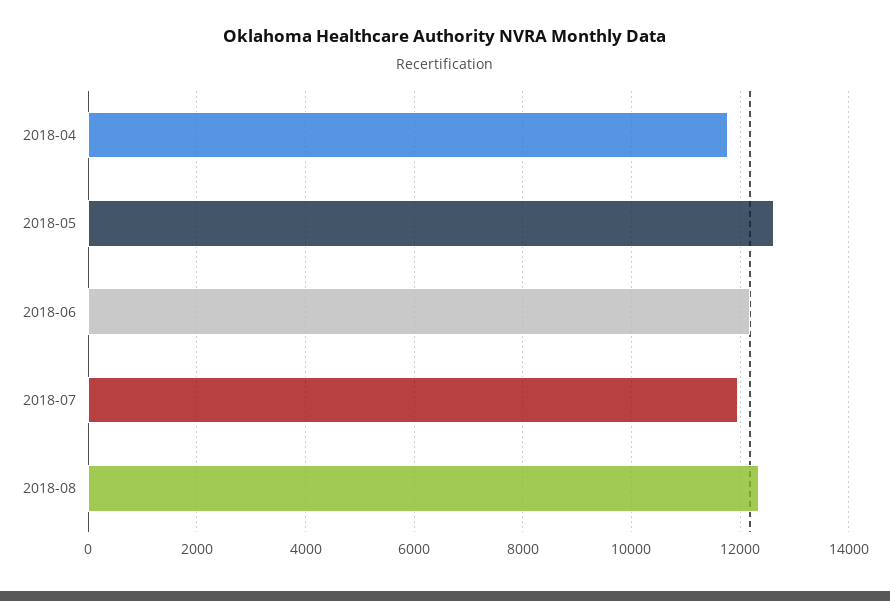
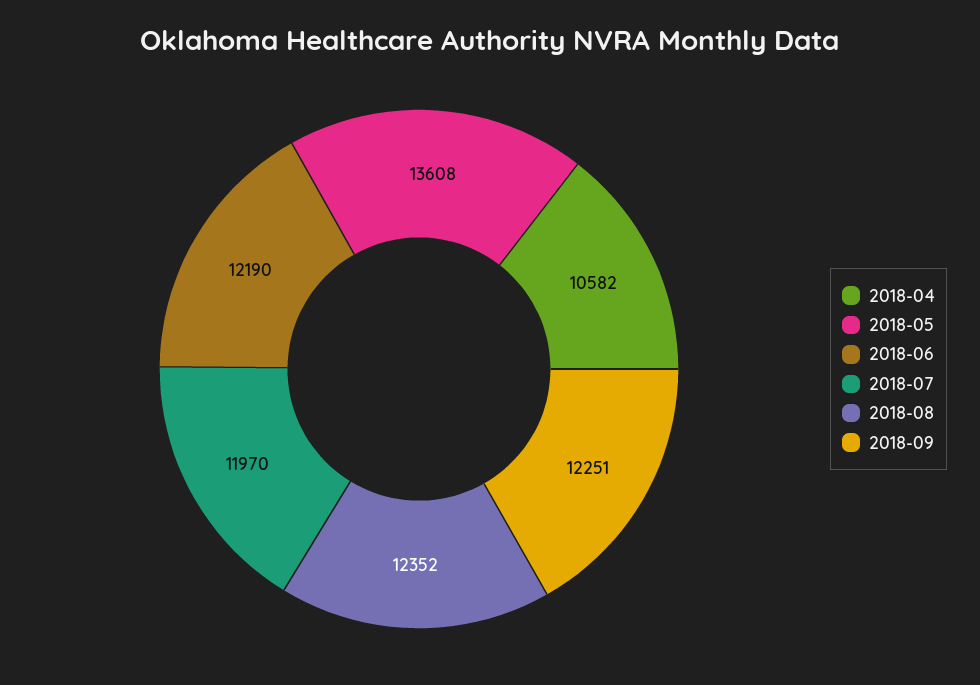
2018-04: 11800 -> 10582
2018-05: 12600 -> 13608
2018-09: none -> 12251

